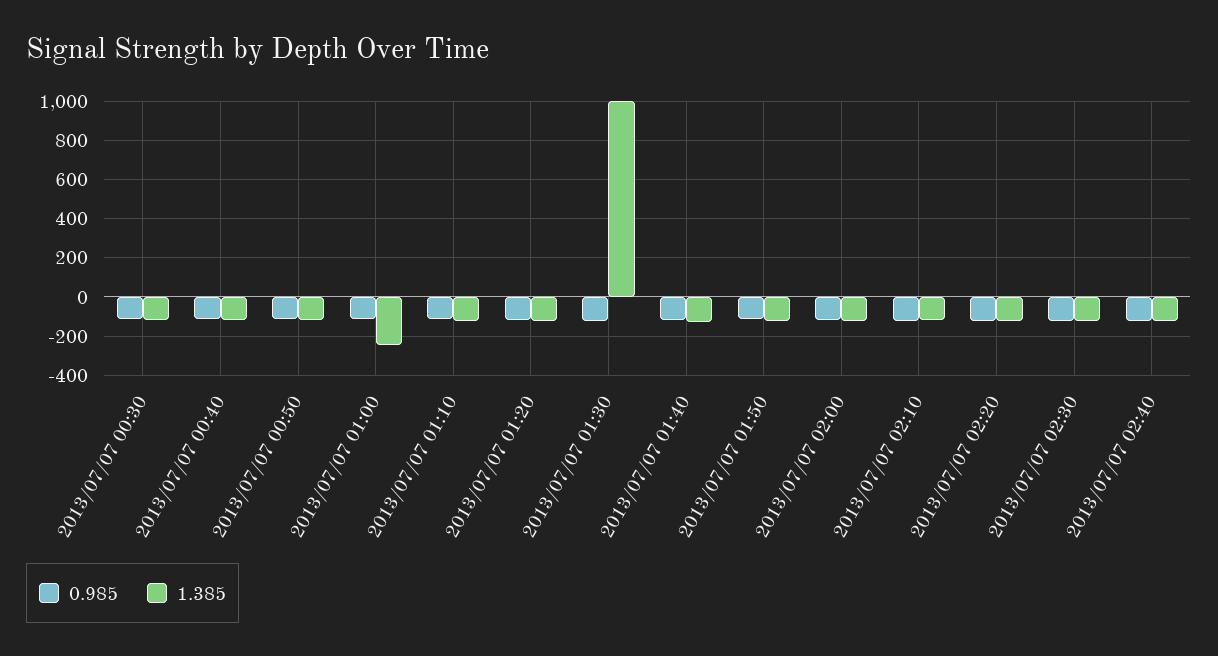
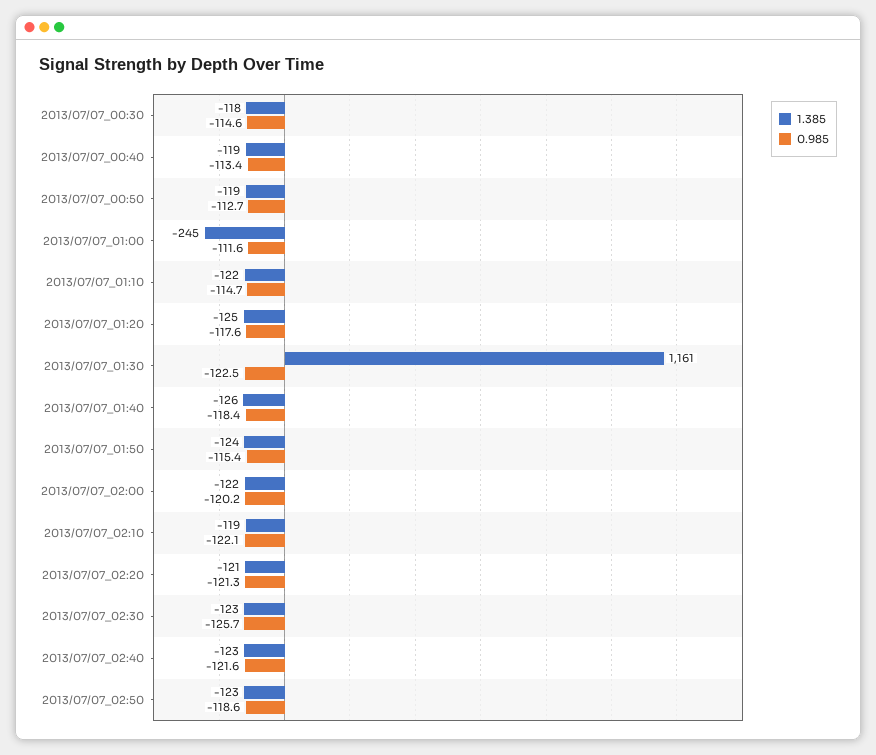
1.385, 2013/07/07 01:30: 1000 -> 1161
1.385, 2013/07/07_02:50: none -> -123
0.985, 2013/07/07_02:50: none -> -118.6

